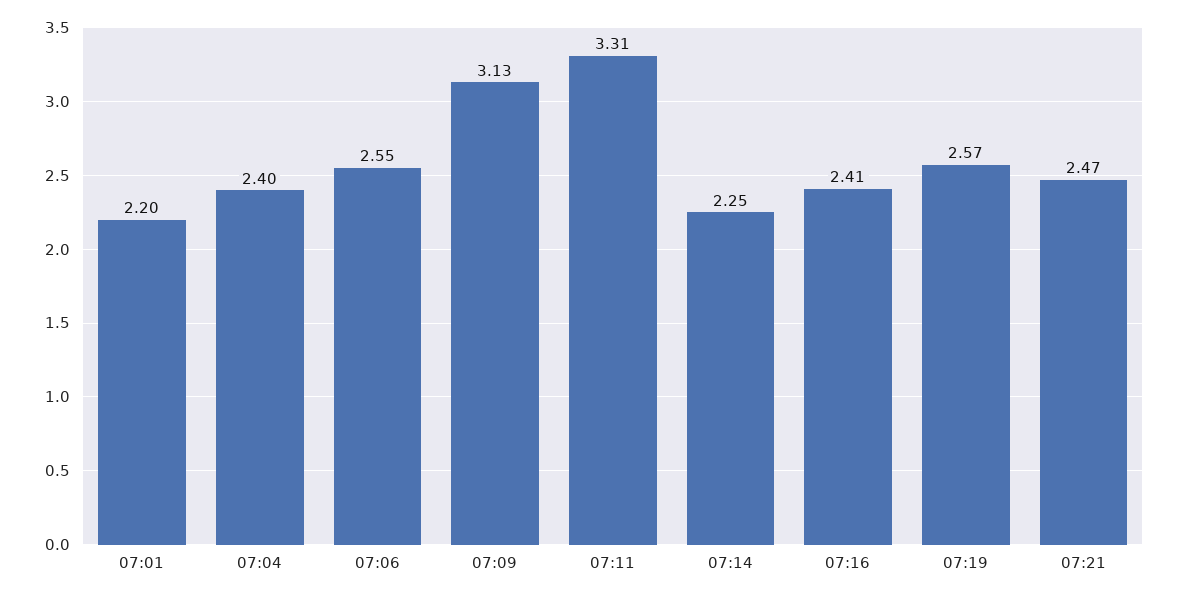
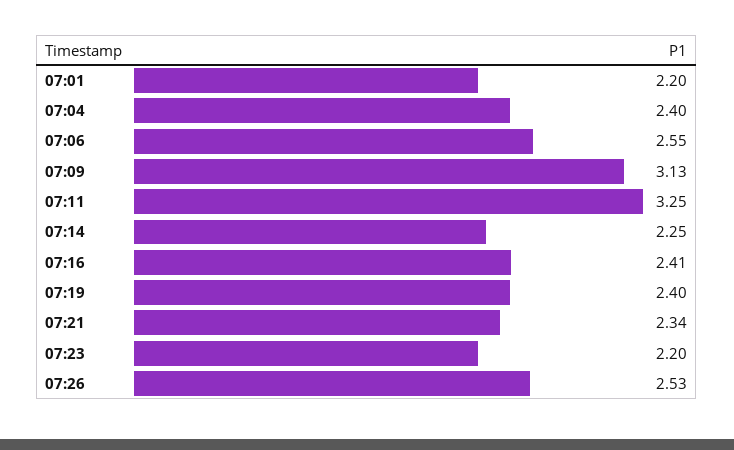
07:11: 3.31 -> 3.25
07:19: 2.57 -> 2.4
07:21: 2.47 -> 2.34
07:23: none -> 2.2
07:26: none -> 2.53

